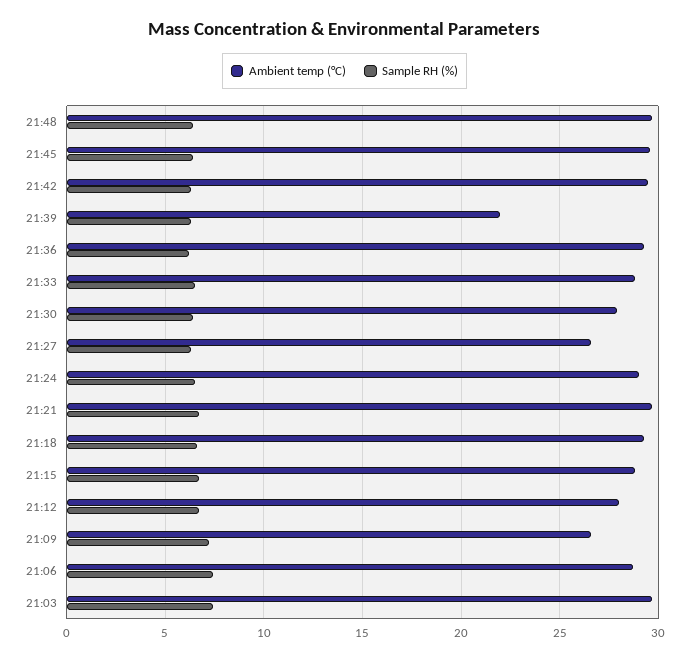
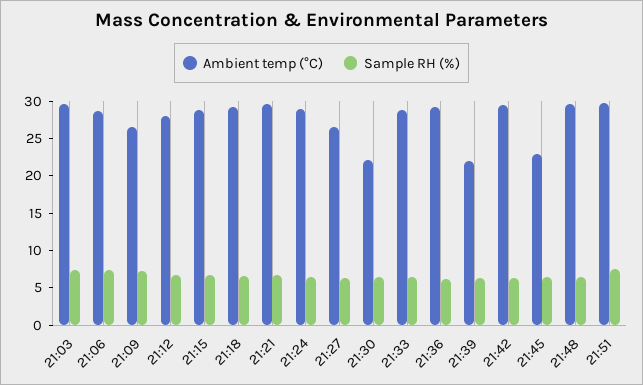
Ambient temp (°C), 21:45: 29.5 -> 22.5
Ambient temp (°C), 21:30: 28 -> 22.5
Ambient temp (°C), 21:51: none -> 30
Sample RH (%), 21:51: none -> 7.5

